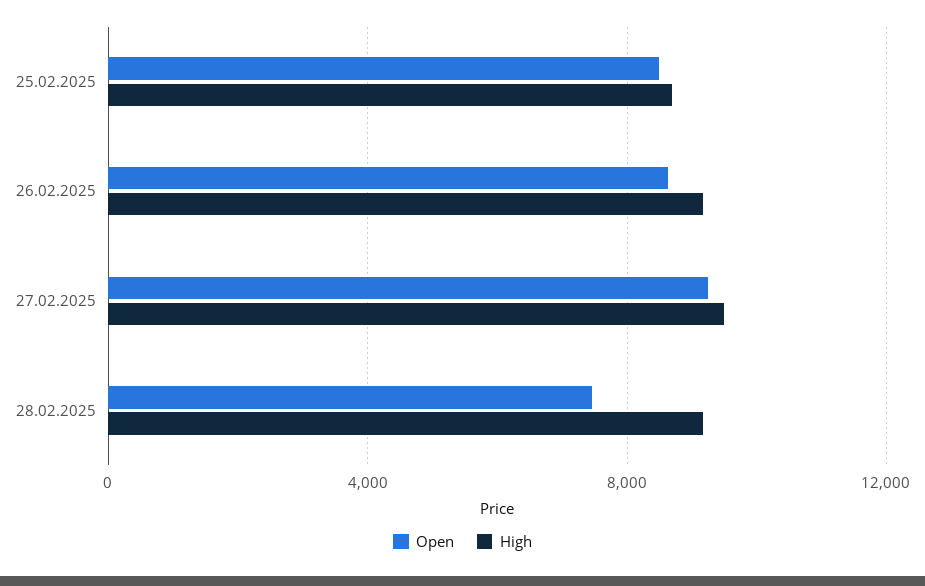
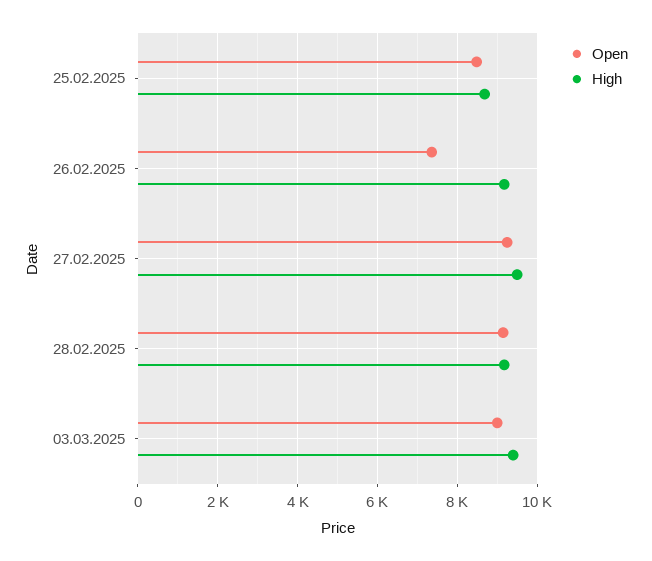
Open, 26.02.2025: 8500 -> 7400
Open, 28.02.2025: 7500 -> 9200
Open, 03.03.2025: none -> 9000
High, 03.03.2025: none -> 9400

